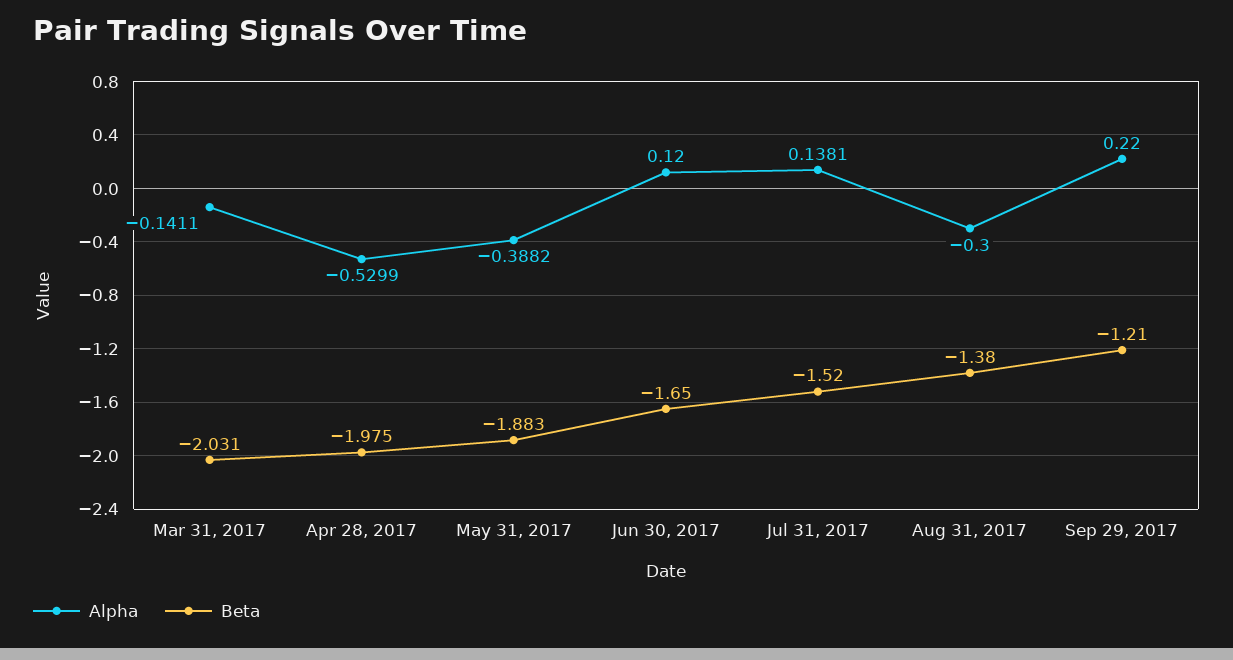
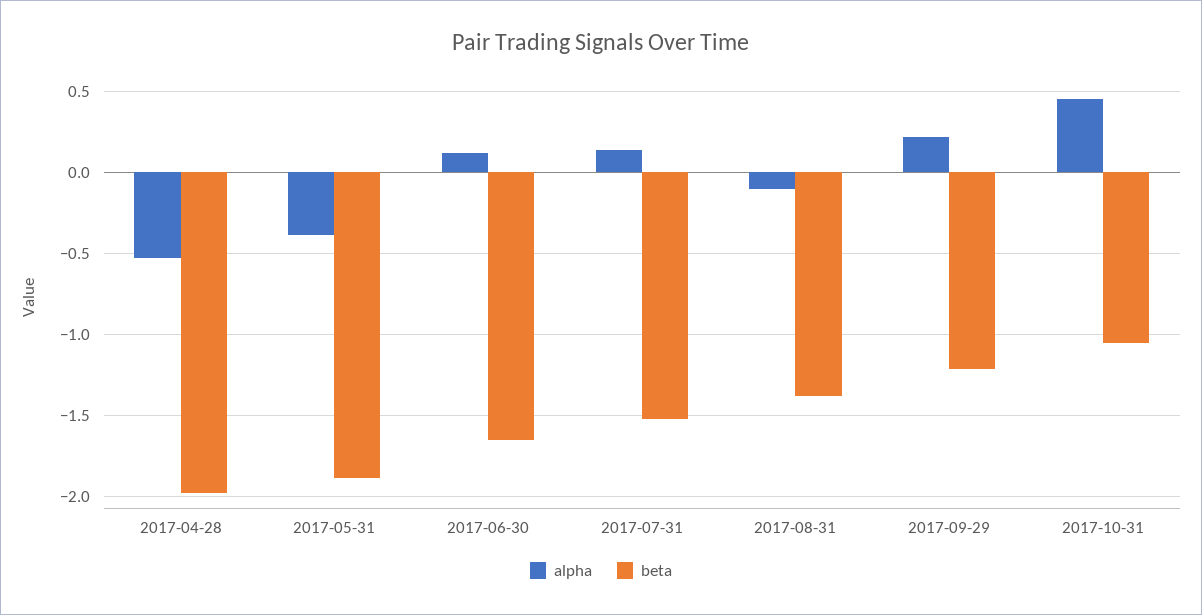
Alpha, Mar 31, 2017: -0.1411 -> none
Beta, Mar 31, 2017: -2.031 -> none
Alpha, Aug 31, 2017: -0.3 -> -0.1
Alpha, 2017-10-31: none -> 0.45
Beta, 2017-10-31: none -> -1.05

